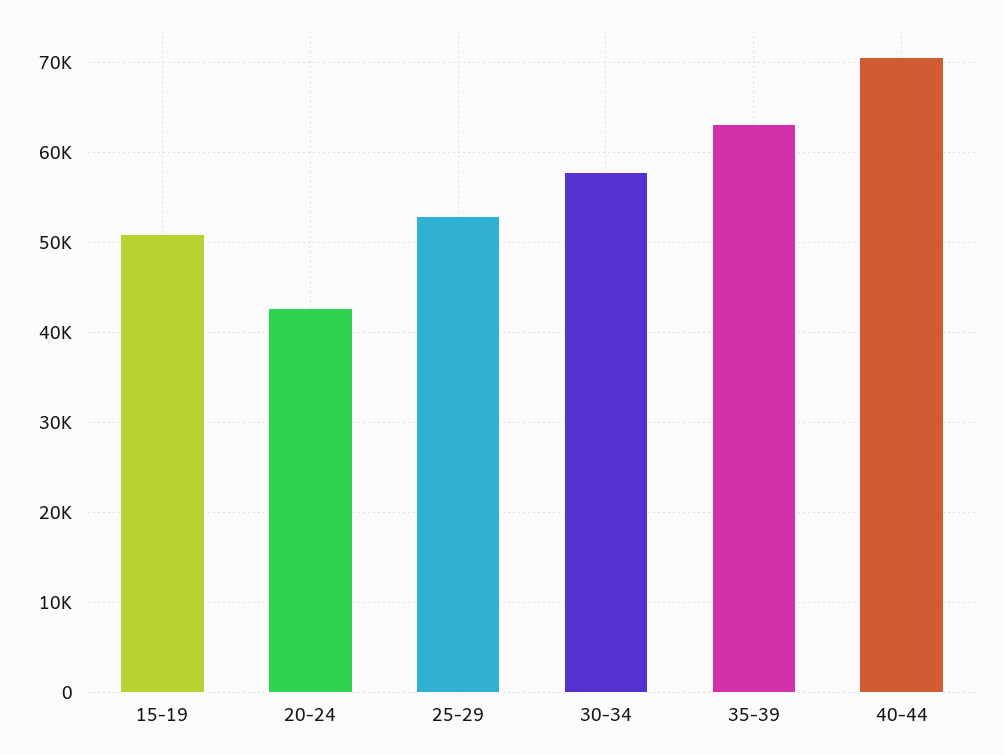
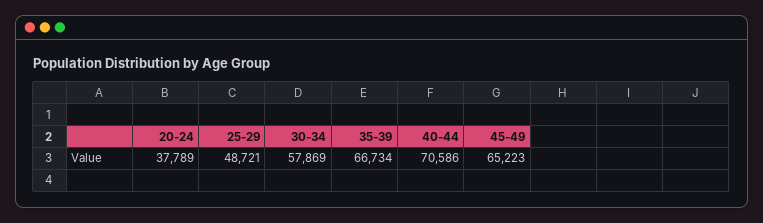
15-19: 51000 -> none
20-24: 43000 -> 37789
25-29: 53000 -> 48721
35-39: 63000 -> 66734
45-49: none -> 65223

